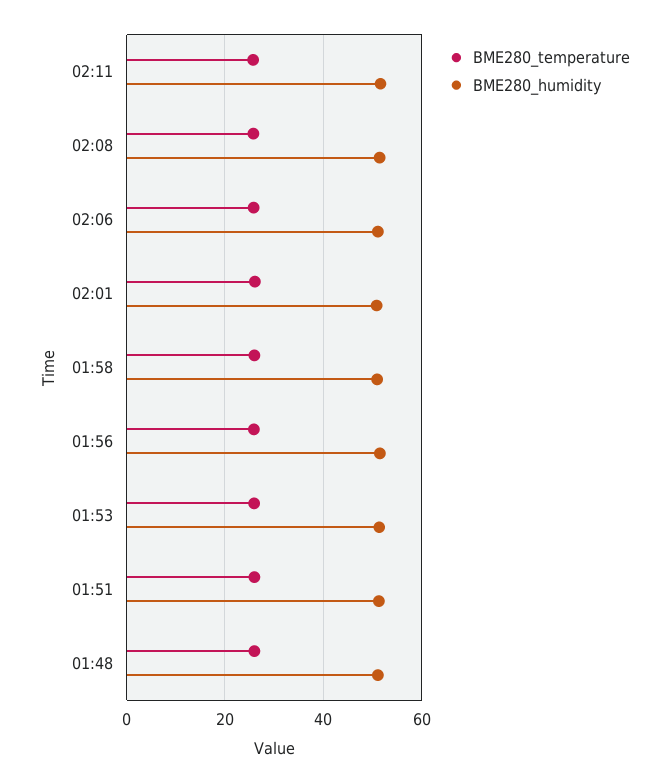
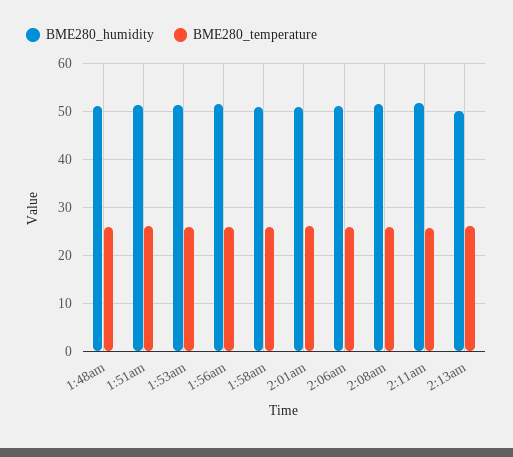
BME280_humidity, 2:13am: none -> 50
BME280_temperature, 2:13am: none -> 26

